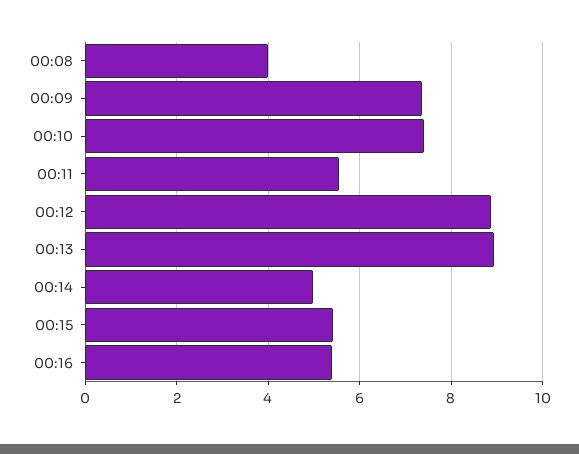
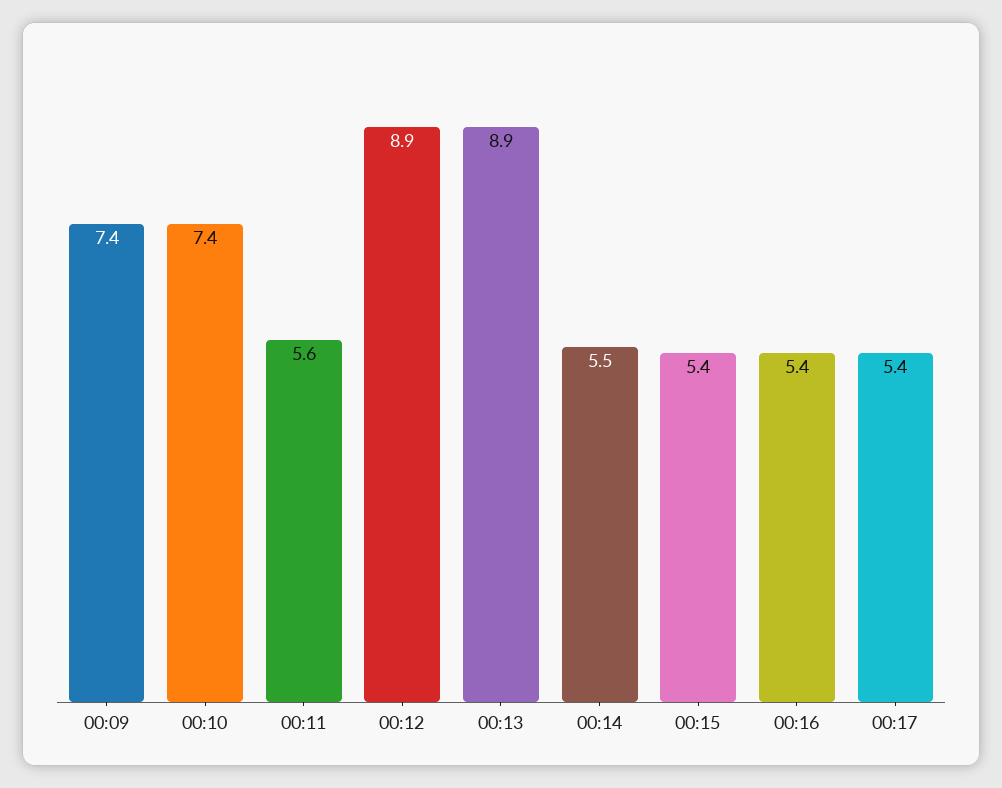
00:08: 4 -> none
00:14: 5 -> 5.5
00:17: none -> 5.4

